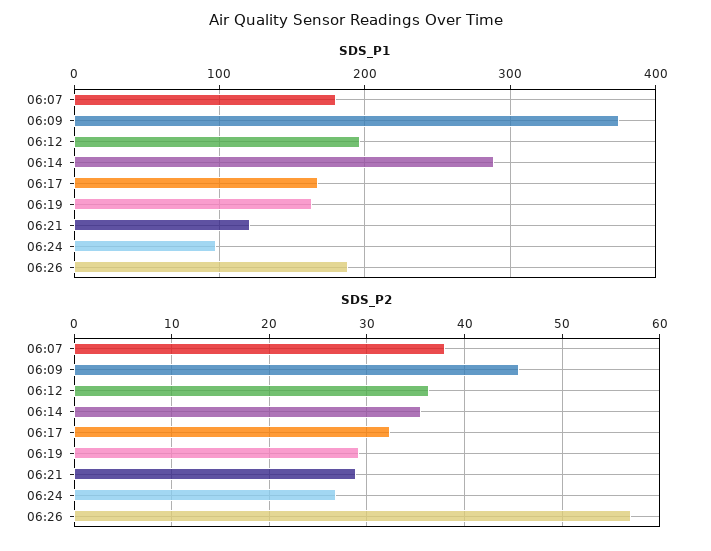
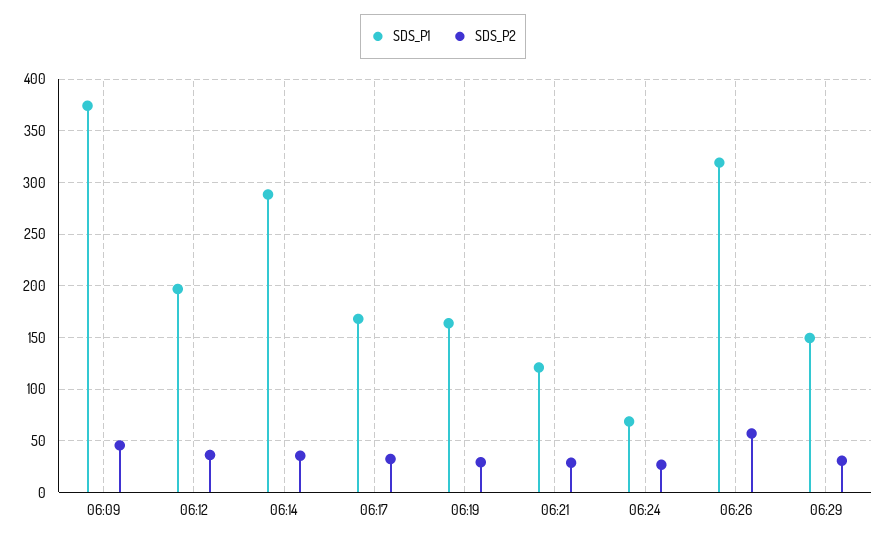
SDS_P1, 06:07: 180 -> none
SDS_P1, 06:24: 100 -> 70
SDS_P1, 06:26: 190 -> 320
SDS_P2, 06:07: 38 -> none
SDS_P1, 06:29: none -> 150
SDS_P2, 06:29: none -> 30

